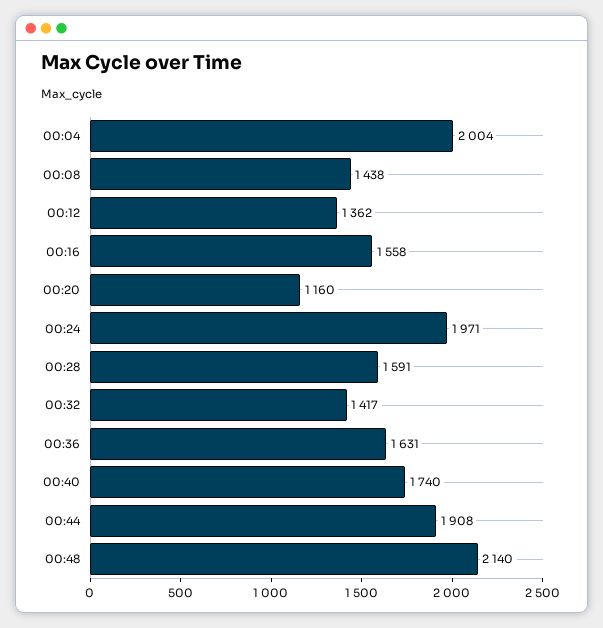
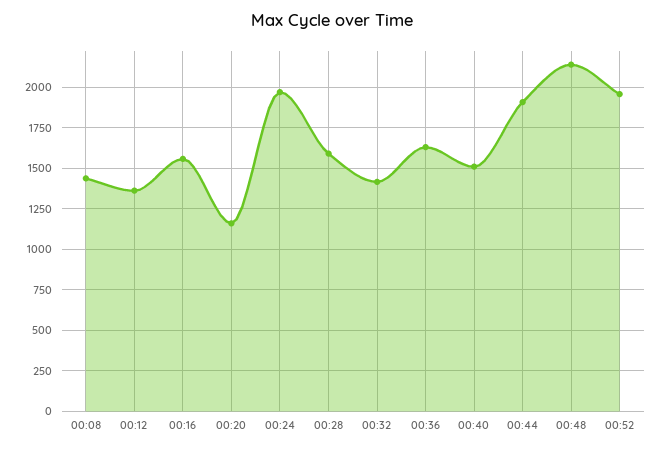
00:04: 2004 -> none
00:40: 1740 -> 1500
00:52: none -> 1950

